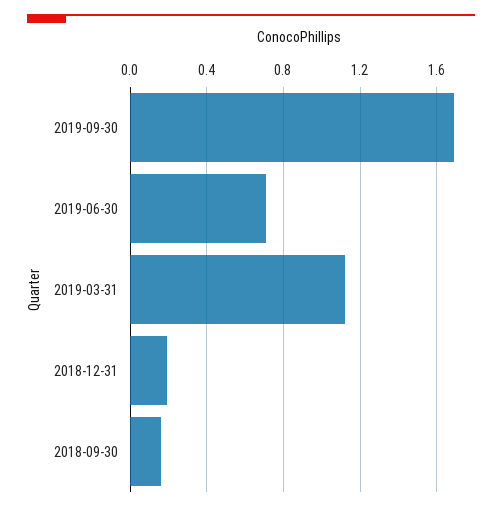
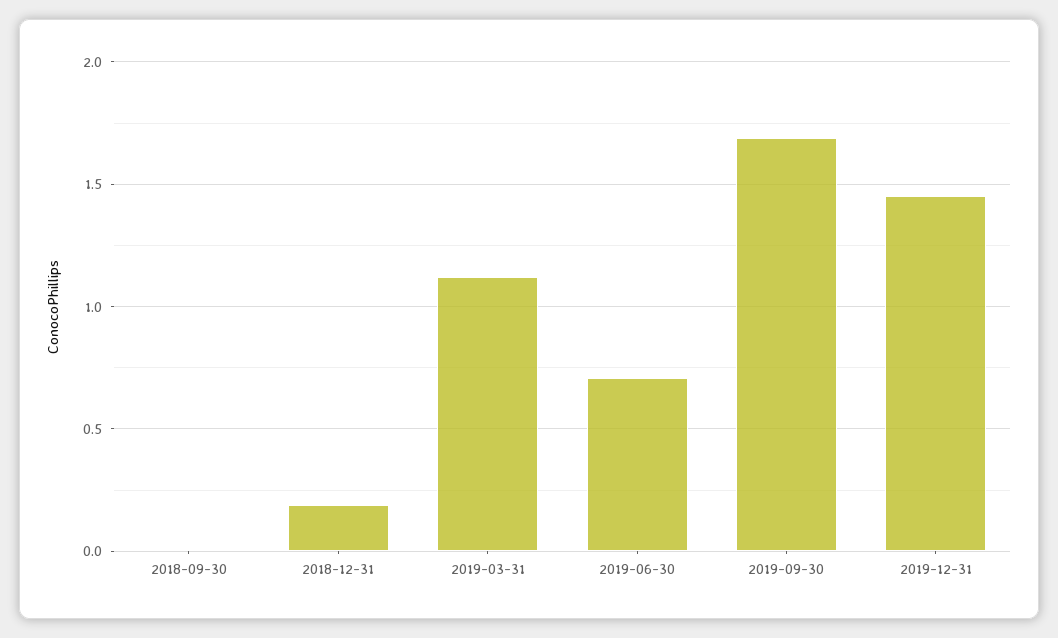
2018-09-30: 0.15 -> 0
2019-12-31: none -> 1.45

